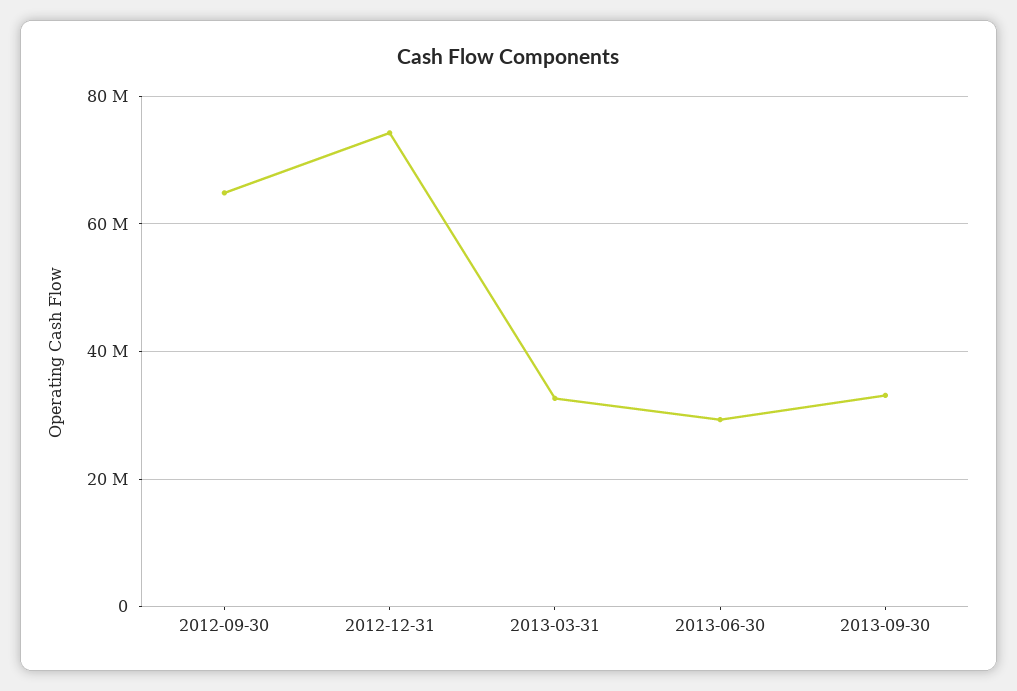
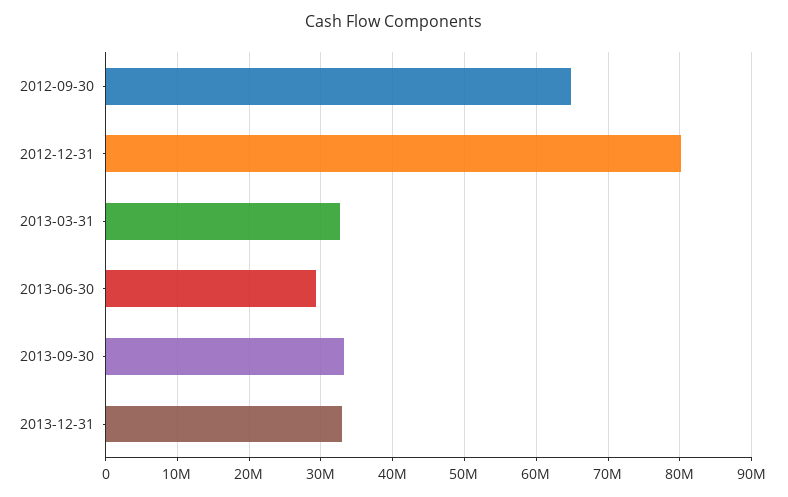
2012-12-31: 74000000 -> 80000000
2013-12-31: none -> 33000000

